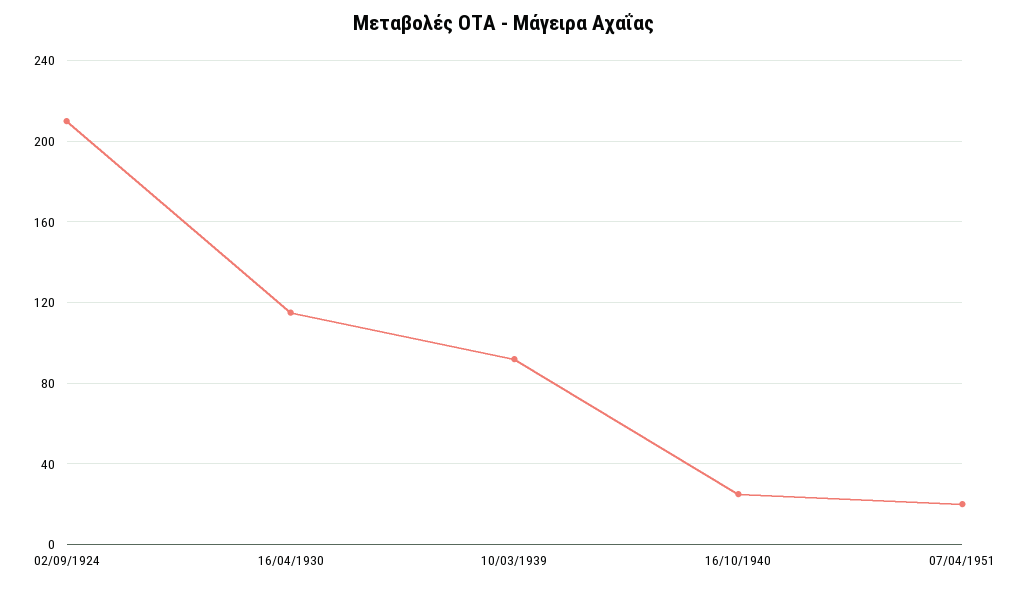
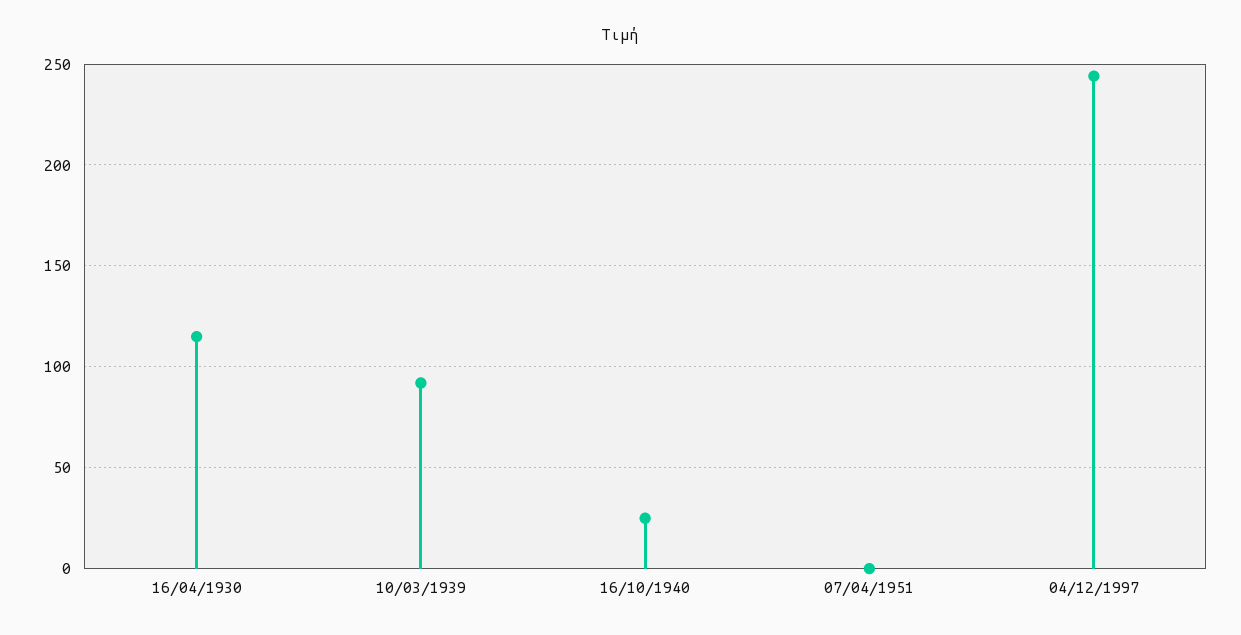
02/09/1924: 210 -> none
07/04/1951: 20 -> 0
04/12/1997: none -> 245

